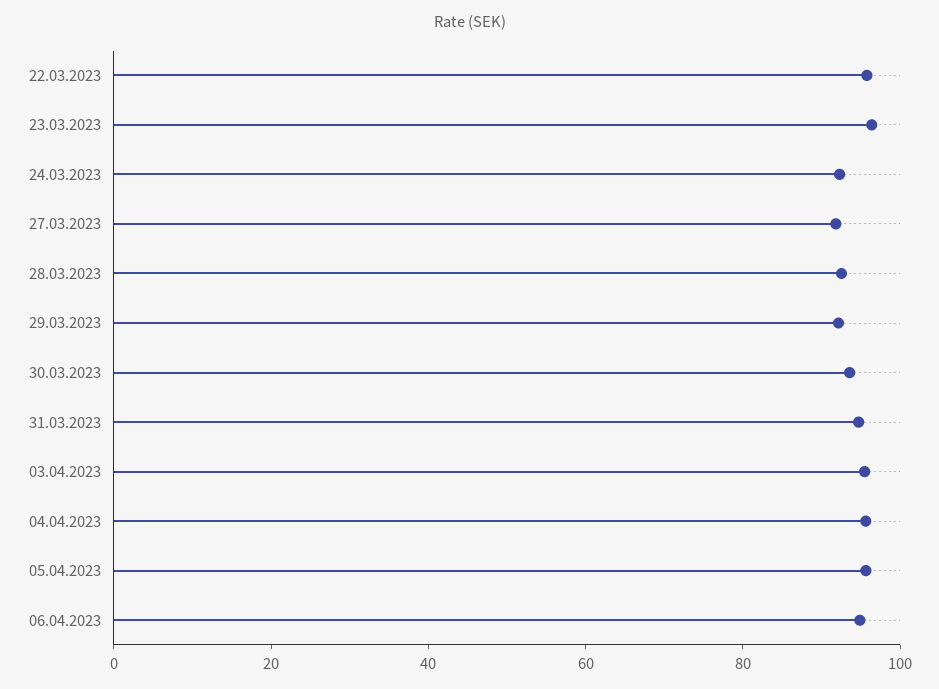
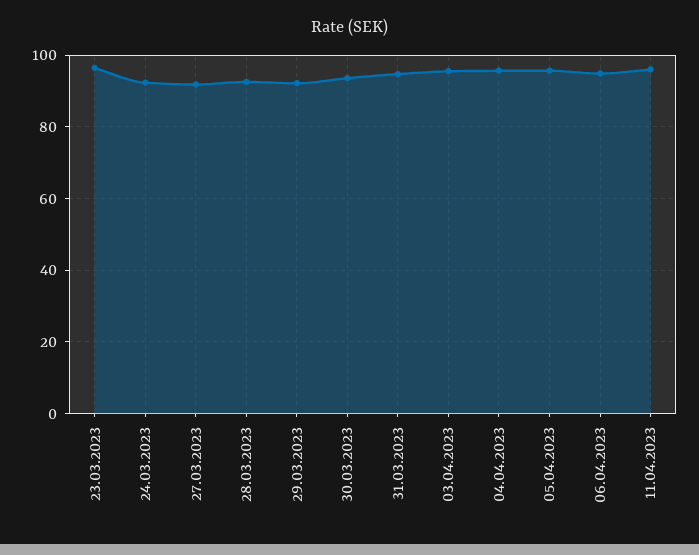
22.03.2023: 95 -> none
11.04.2023: none -> 96

